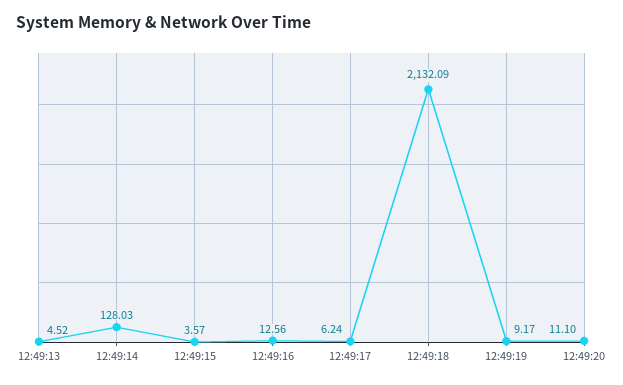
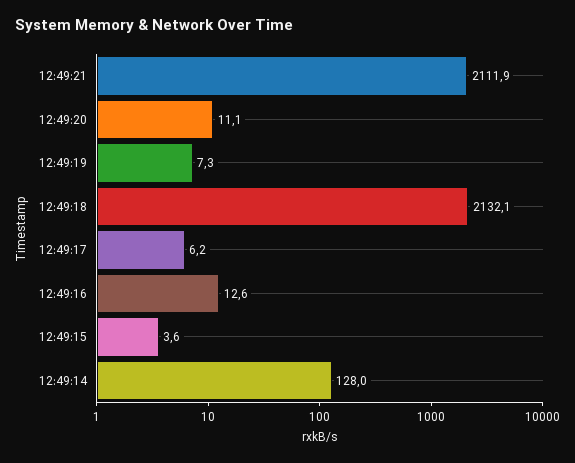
12:49:13: 4.52 -> none
12:49:19: 9.17 -> 7.3
12:49:21: none -> 2111.9

